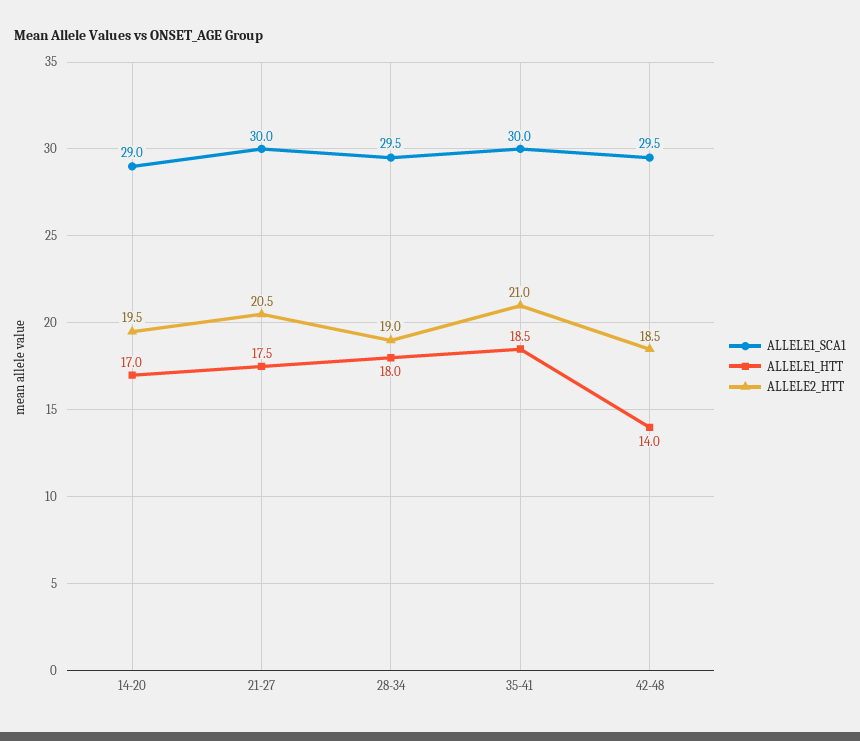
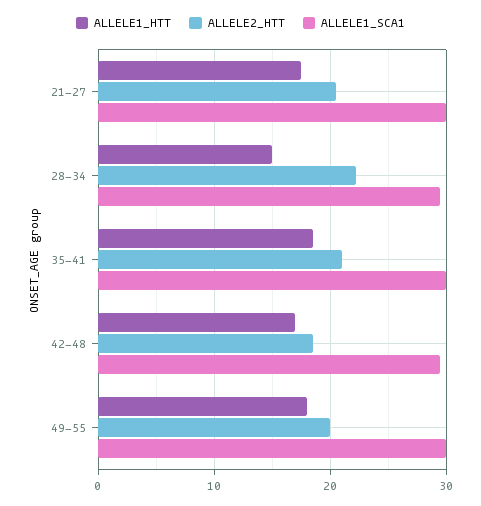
ALLELE1_SCA1, 14-20: 29 -> none
ALLELE1_HTT, 14-20: 17 -> none
ALLELE2_HTT, 14-20: 19.5 -> none
ALLELE1_HTT, 28-34: 18 -> 15
ALLELE2_HTT, 28-34: 19 -> 22
ALLELE1_HTT, 42-48: 14 -> 17
ALLELE1_HTT, 49-55: none -> 18
ALLELE2_HTT, 49-55: none -> 20
ALLELE1_SCA1, 49-55: none -> 30

